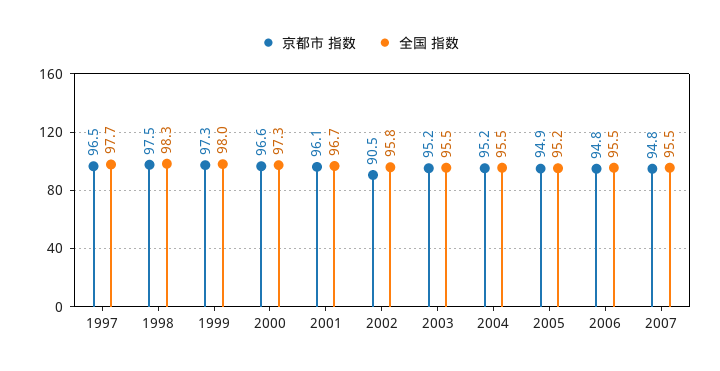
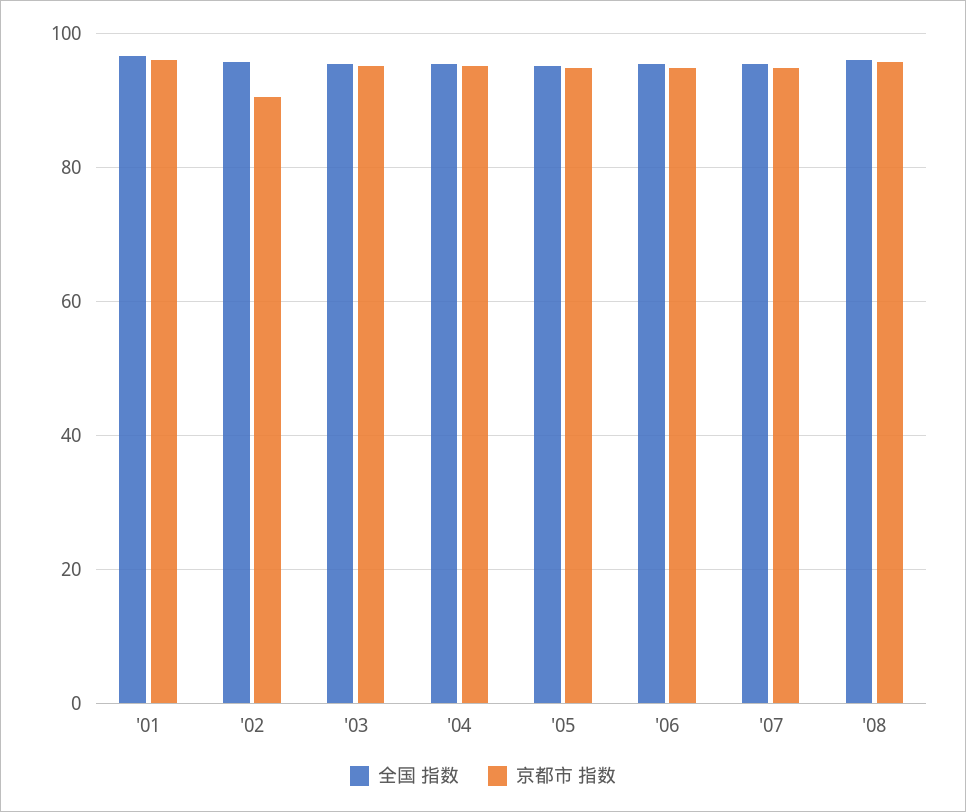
京都市 指数, 1997: 96.5 -> none
全国 指数, 1997: 97.7 -> none
京都市 指数, 1998: 97.5 -> none
全国 指数, 1998: 98.3 -> none
京都市 指数, 1999: 97.3 -> none
全国 指数, 1999: 98 -> none
京都市 指数, 2000: 96.6 -> none
全国 指数, 2000: 97.3 -> none
全国 指数, '08: none -> 96
京都市 指数, '08: none -> 96

